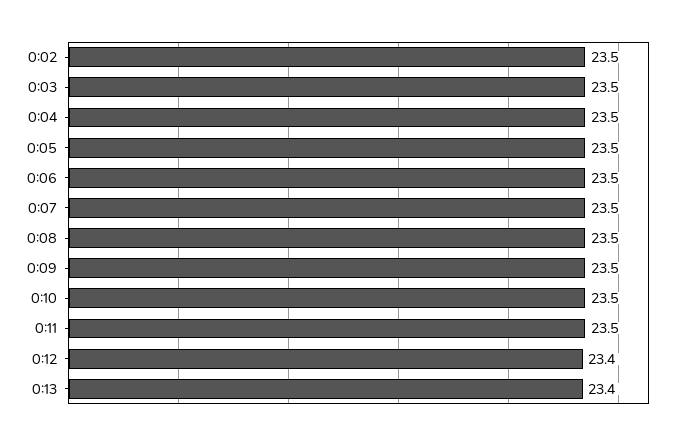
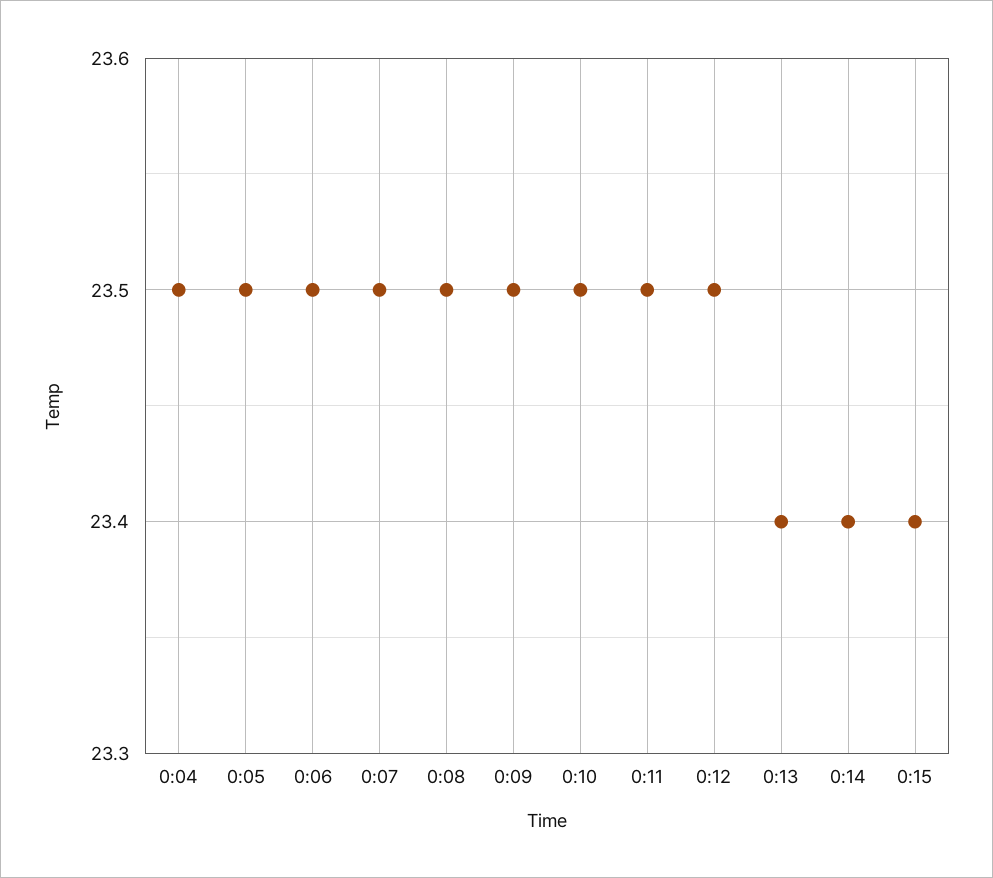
0:02: 23.5 -> none
0:03: 23.5 -> none
0:12: 23.4 -> 23.5
0:14: none -> 23.4
0:15: none -> 23.4

